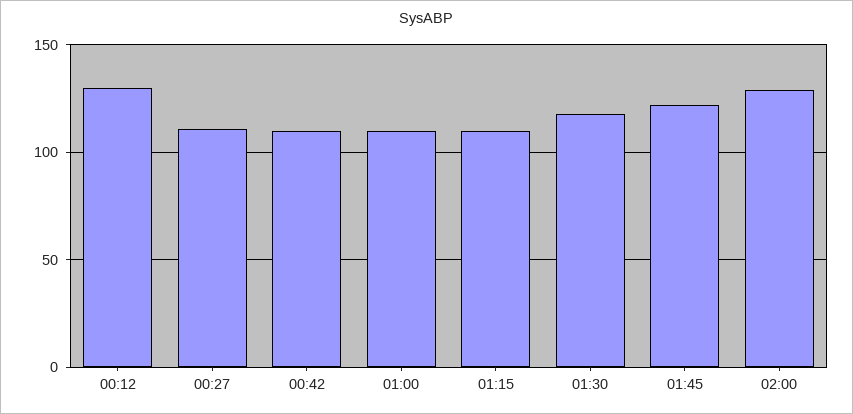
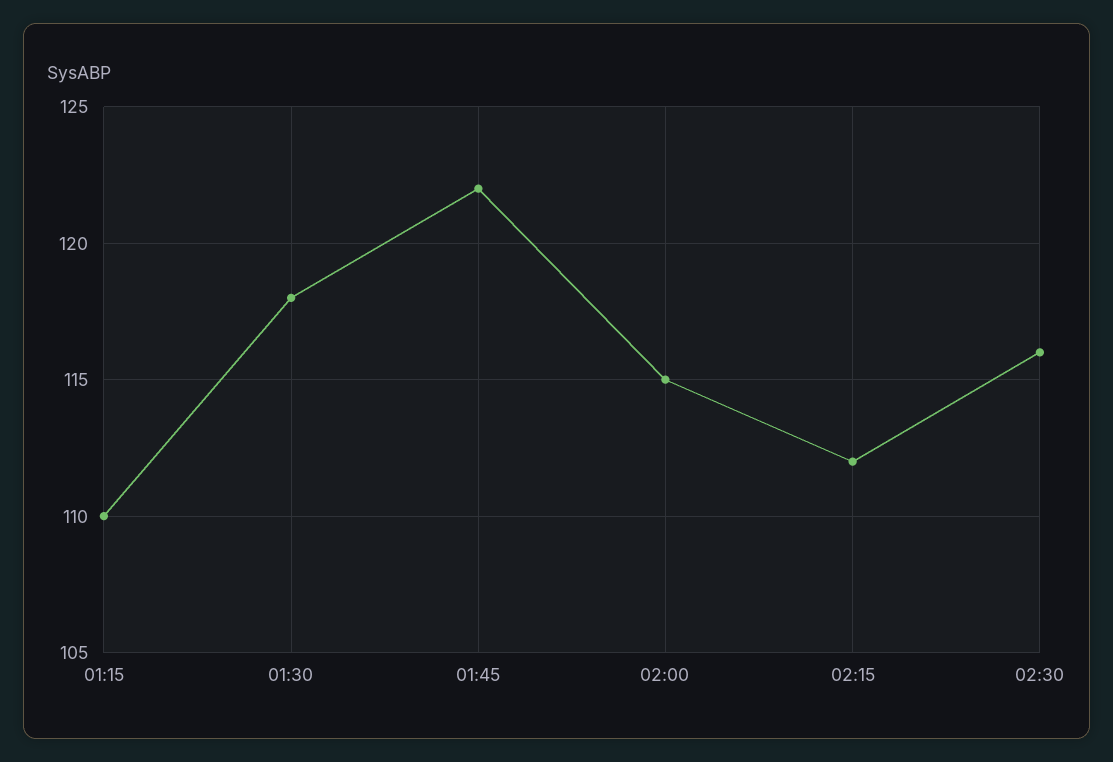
00:12: 130 -> none
00:27: 110 -> none
00:42: 110 -> none
01:00: 110 -> none
02:00: 130 -> 115
02:15: none -> 112
02:30: none -> 116

